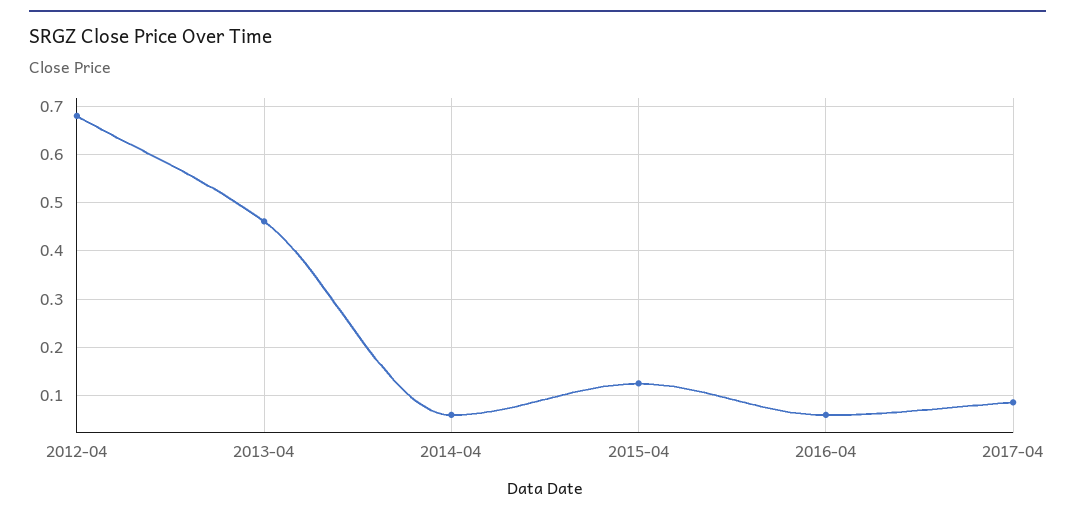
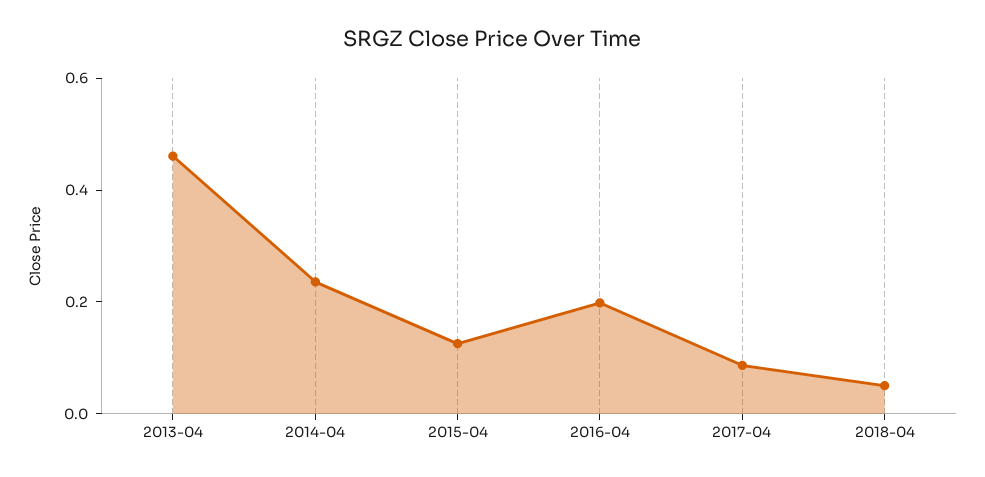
2012-04: 0.68 -> none
2014-04: 0.06 -> 0.25
2016-04: 0.06 -> 0.2
2018-04: none -> 0.05

